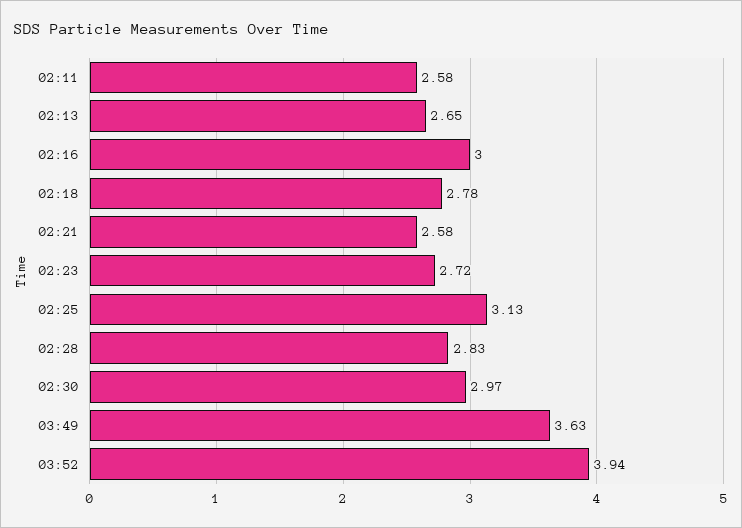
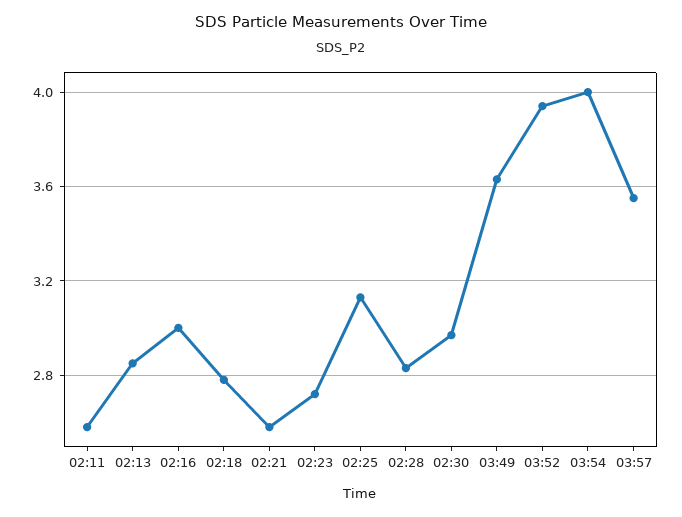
02:13: 2.65 -> 2.85
03:54: none -> 4
03:57: none -> 3.55

